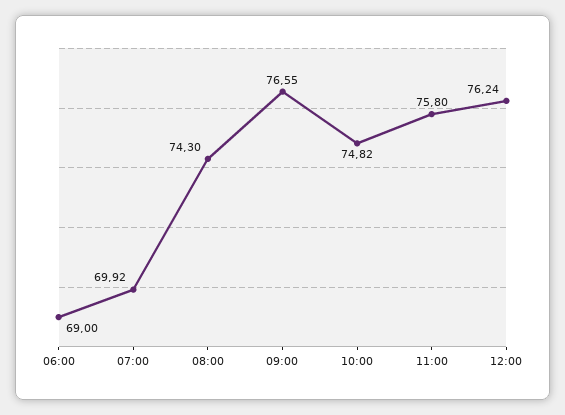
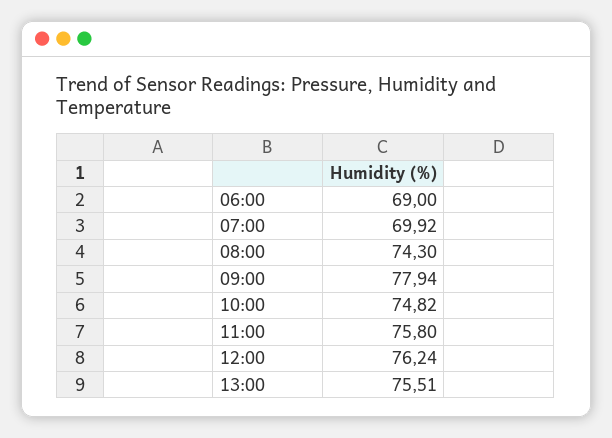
09:00: 76.55 -> 77.94
13:00: none -> 75.51

